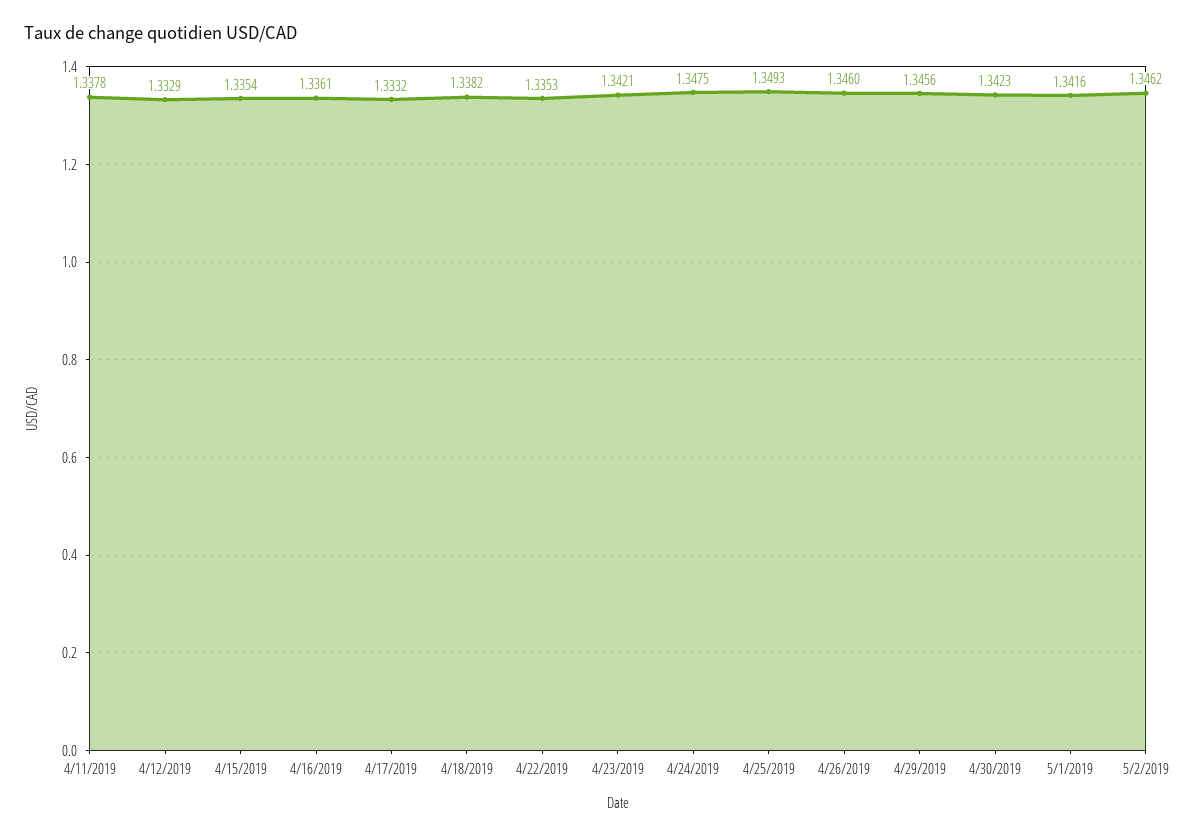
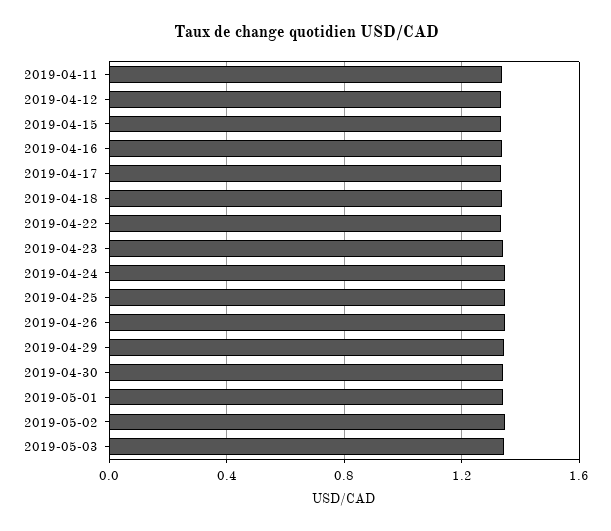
2019-05-03: none -> 1.35

